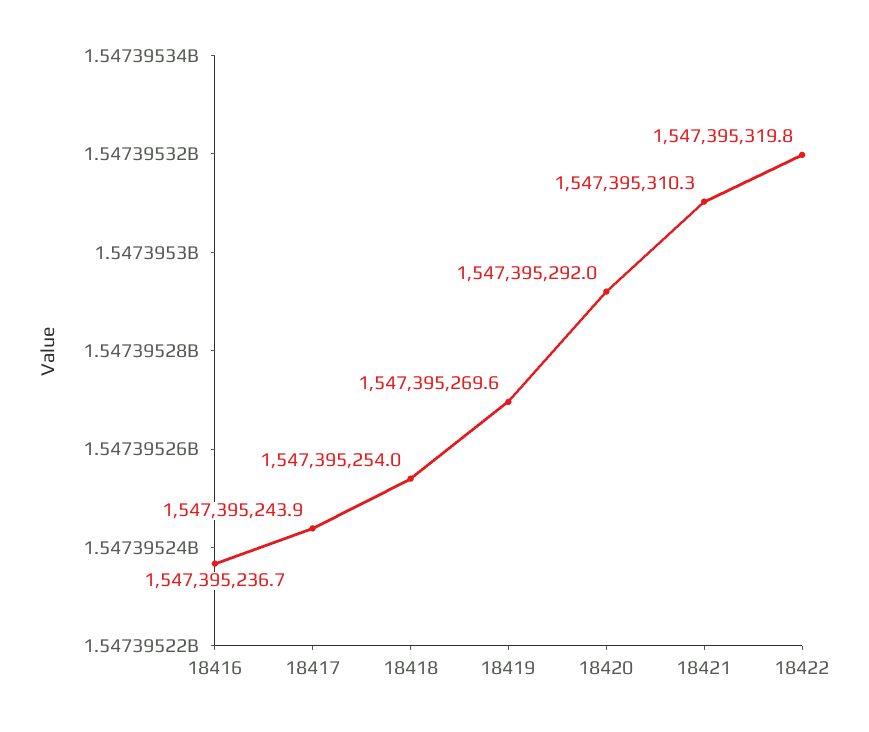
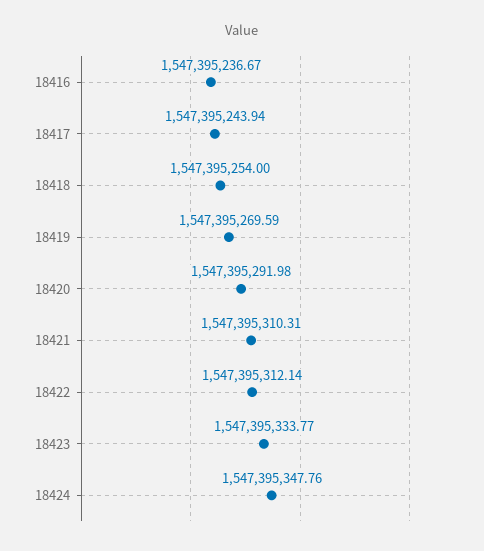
18422: 1547395319.8 -> 1547395312.14
18423: none -> 1547395333.77
18424: none -> 1547395347.76

